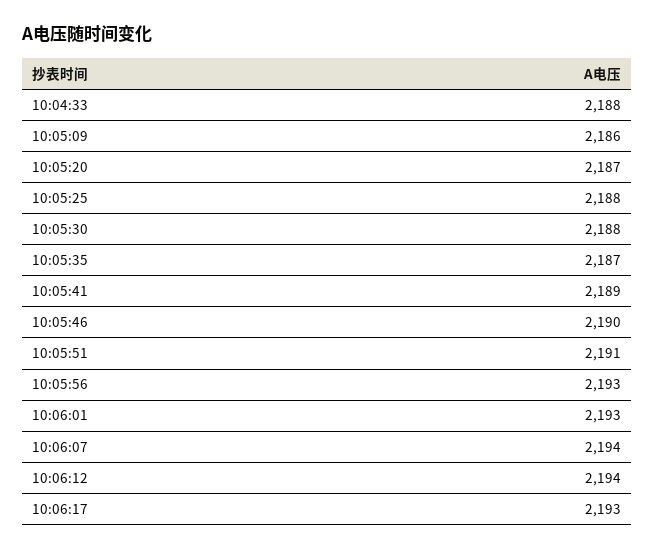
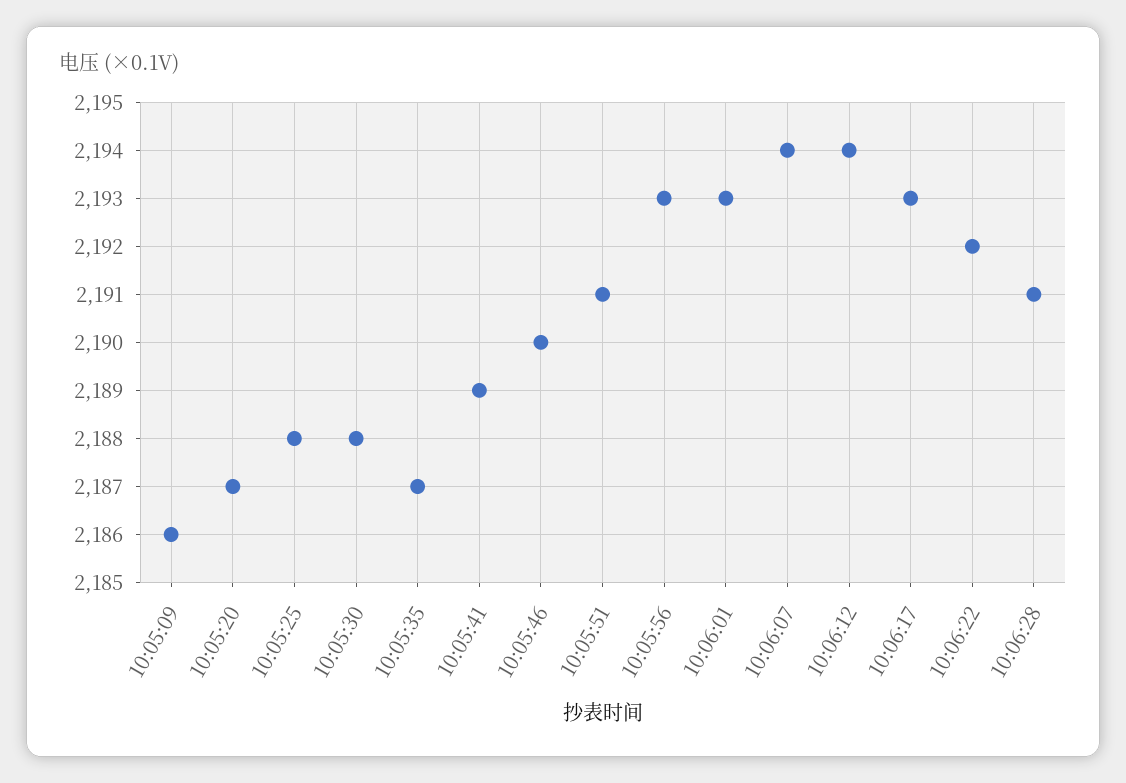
10:04:33: 2188 -> none
10:06:22: none -> 2192
10:06:28: none -> 2191

